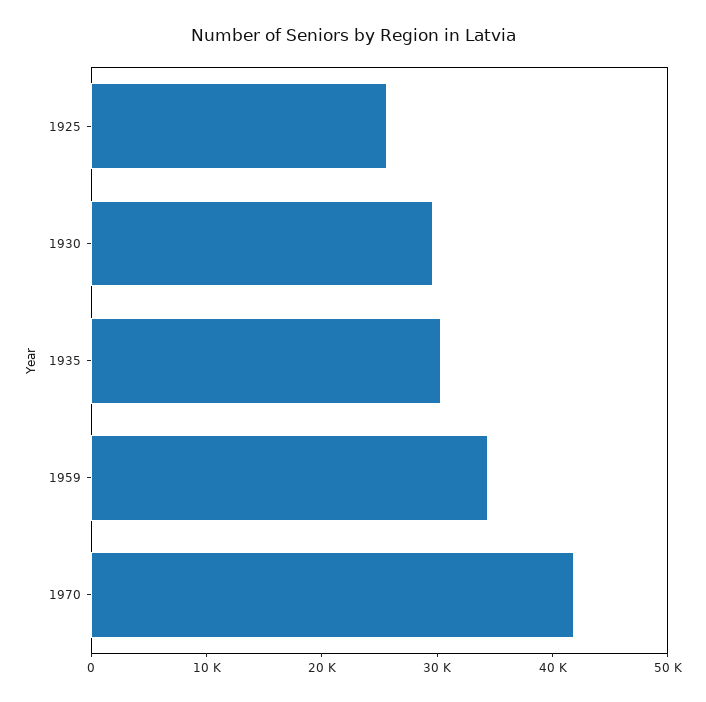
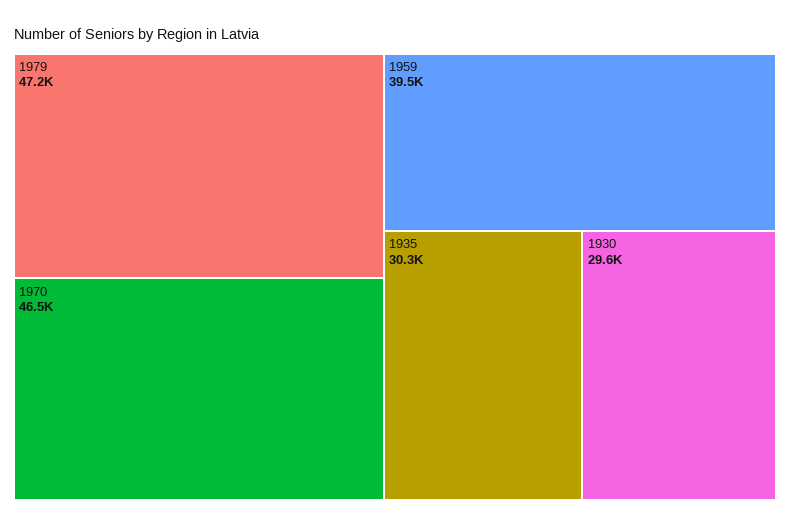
1925: 26000 -> none
1959: 34000 -> 39500
1970: 42000 -> 46500
1979: none -> 47200

